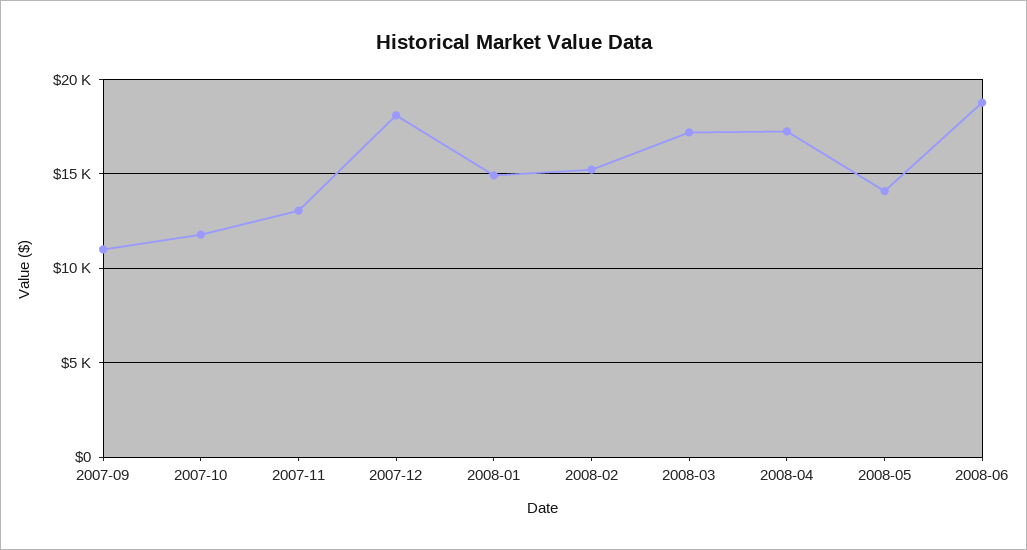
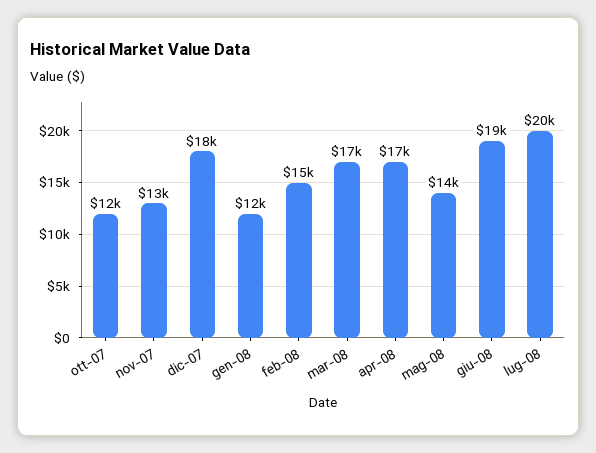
2007-09: 11000 -> none
2008-01: 15000 -> 12000
lug-08: none -> 20000

